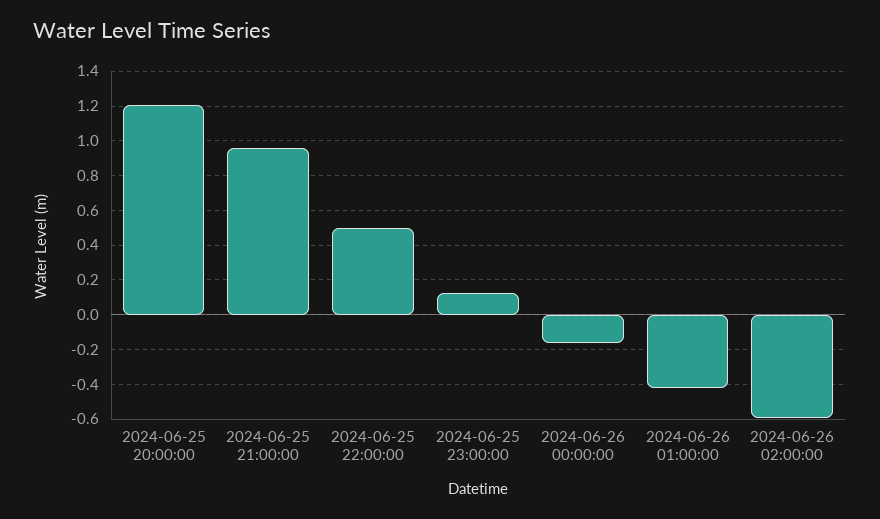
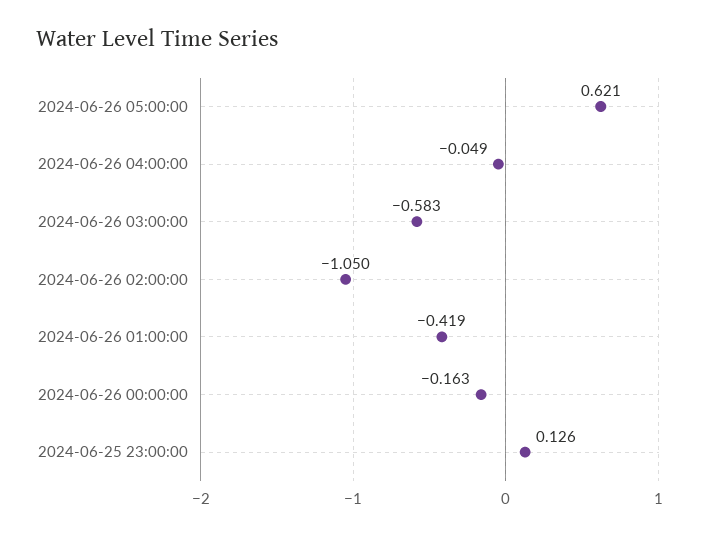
2024-06-25 20:00:00: 1.2 -> none
2024-06-25 21:00:00: 0.95 -> none
2024-06-25 22:00:00: 0.5 -> none
2024-06-26 02:00:00: -0.6 -> -1.05
2024-06-26 05:00:00: none -> 0.621
2024-06-26 04:00:00: none -> -0.049
2024-06-26 03:00:00: none -> -0.583

